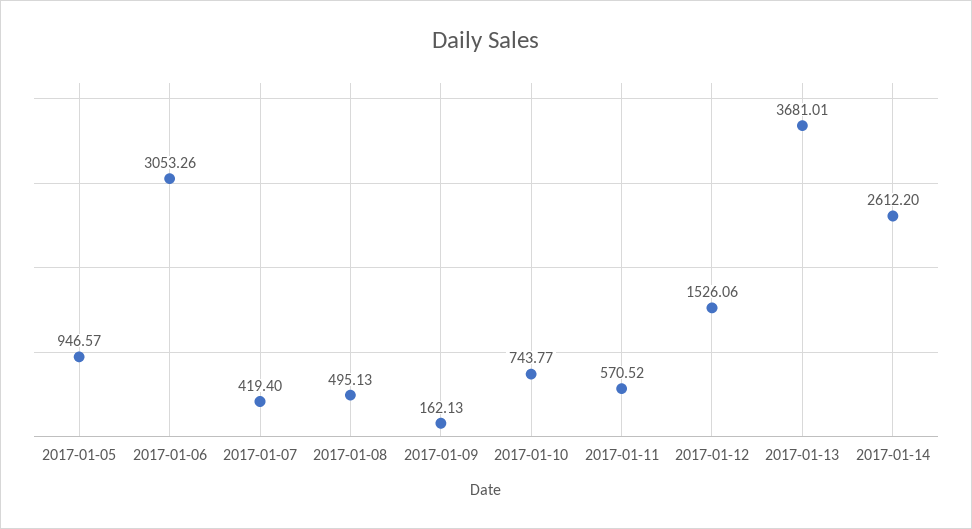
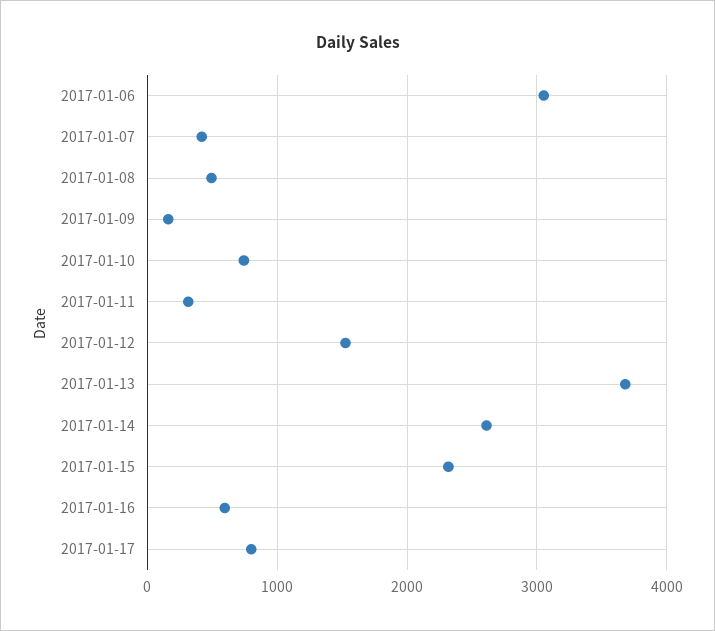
2017-01-05: 946.57 -> none
2017-01-11: 570.52 -> 300
2017-01-15: none -> 2300
2017-01-16: none -> 600
2017-01-17: none -> 800

